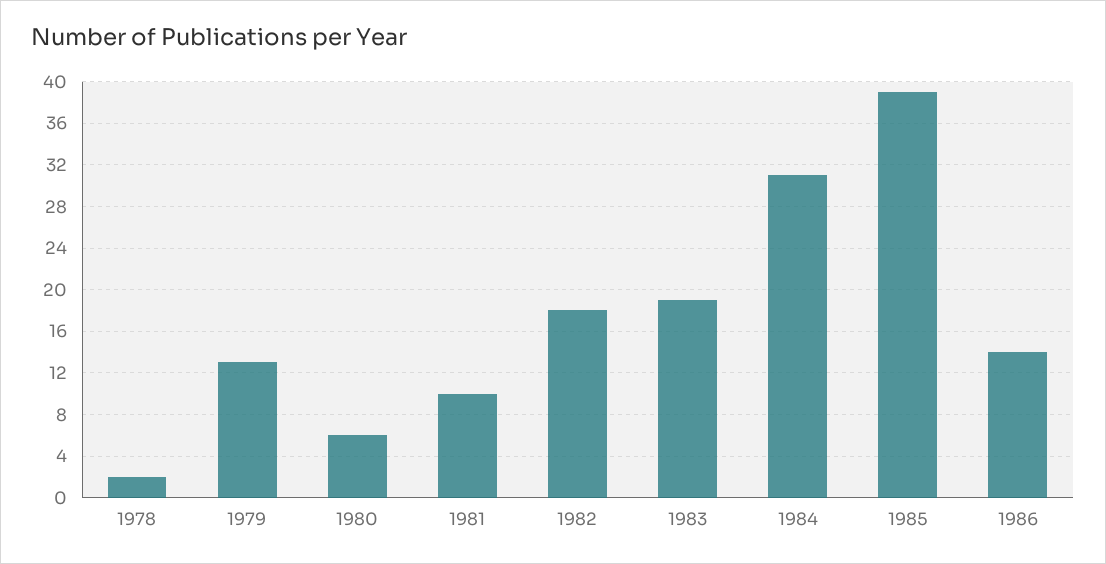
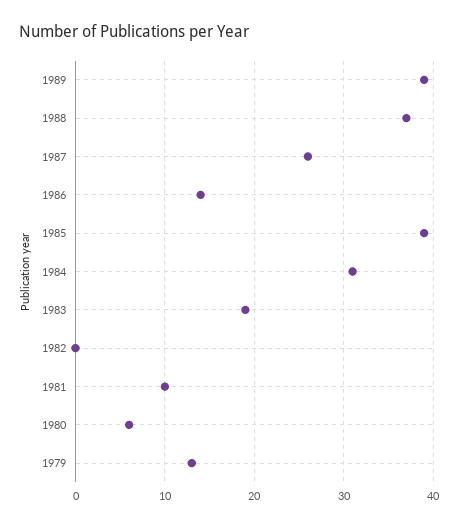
1978: 2 -> none
1982: 18 -> 0
1989: none -> 39
1988: none -> 37
1987: none -> 26

